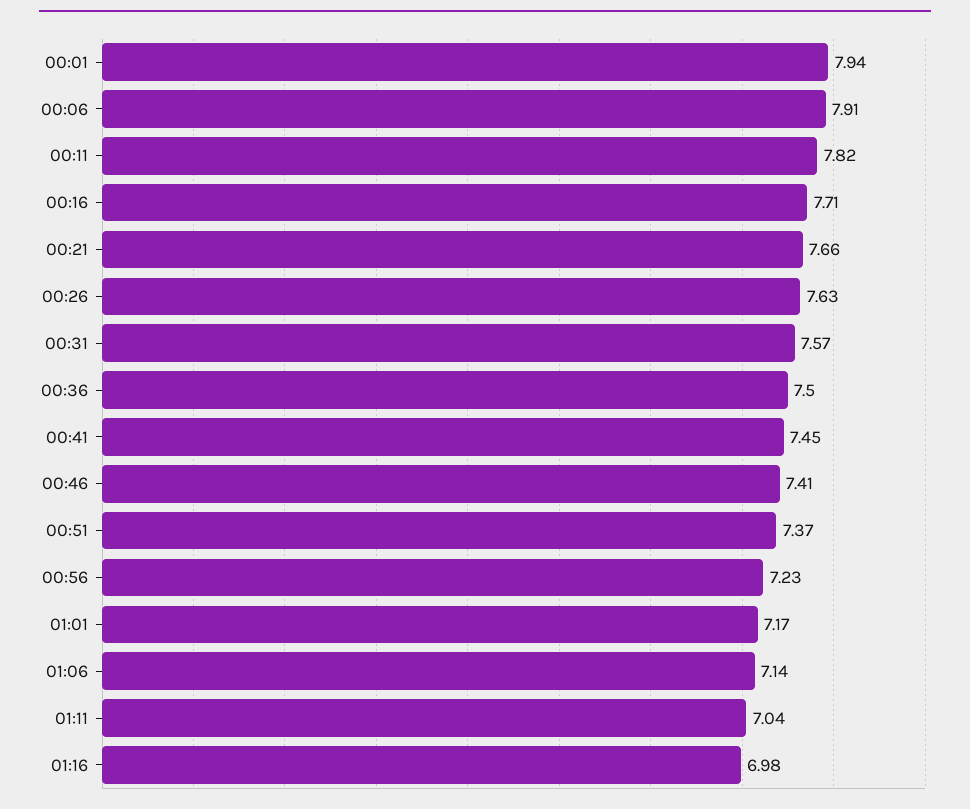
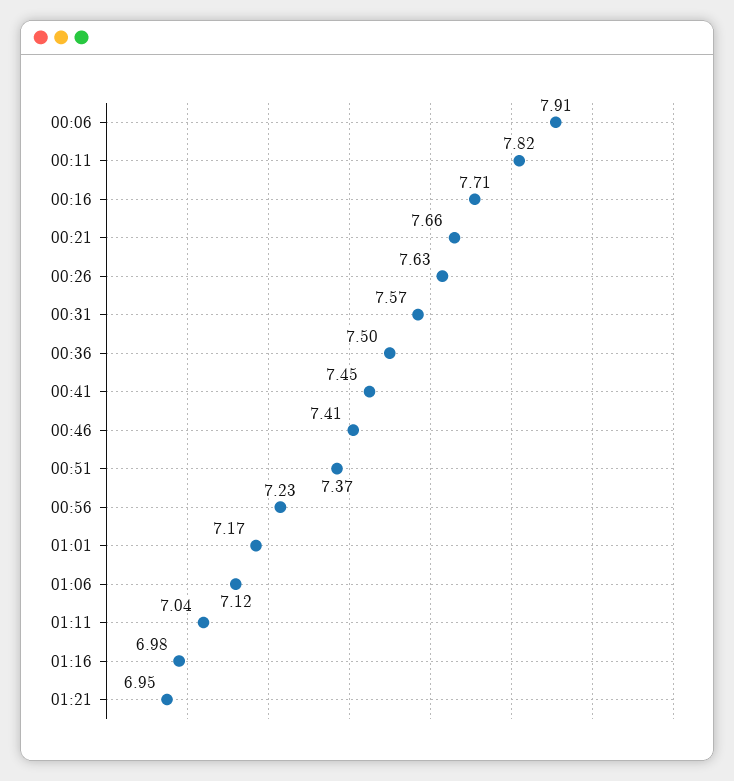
00:01: 7.94 -> none
01:06: 7.14 -> 7.12
01:21: none -> 6.95

